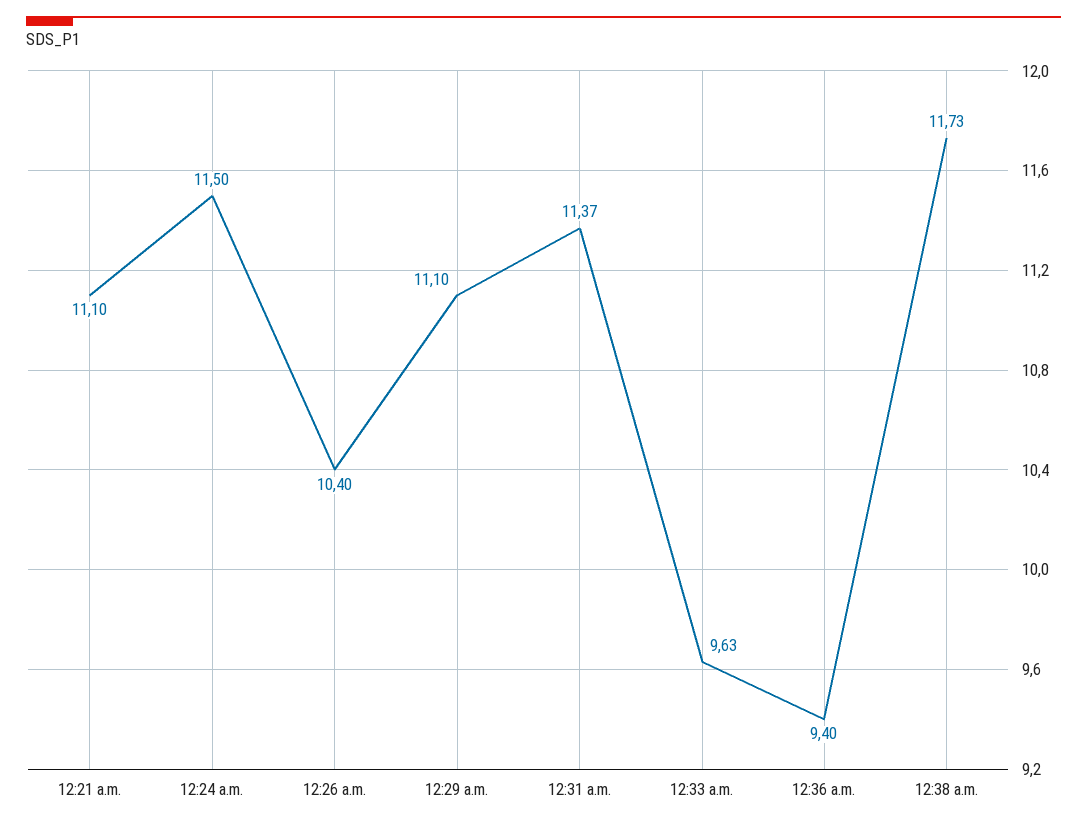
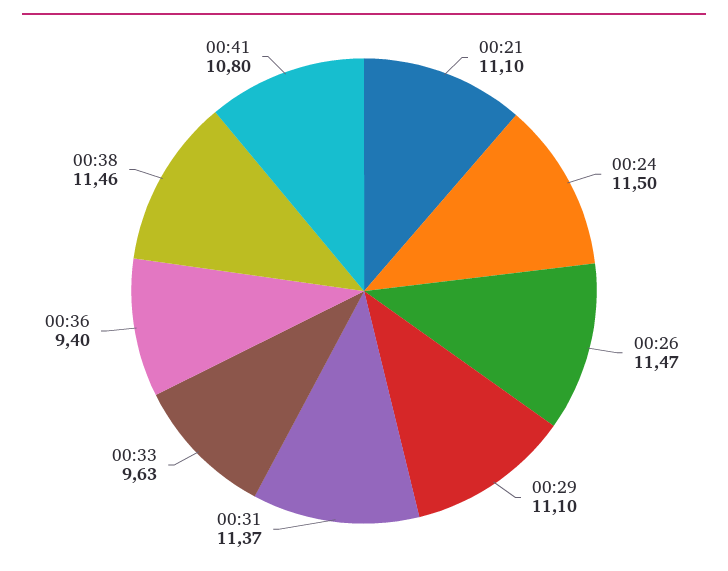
12:26 a.m.: 10.4 -> 11.47
12:38 a.m.: 11.73 -> 11.46
00:41: none -> 10.8

